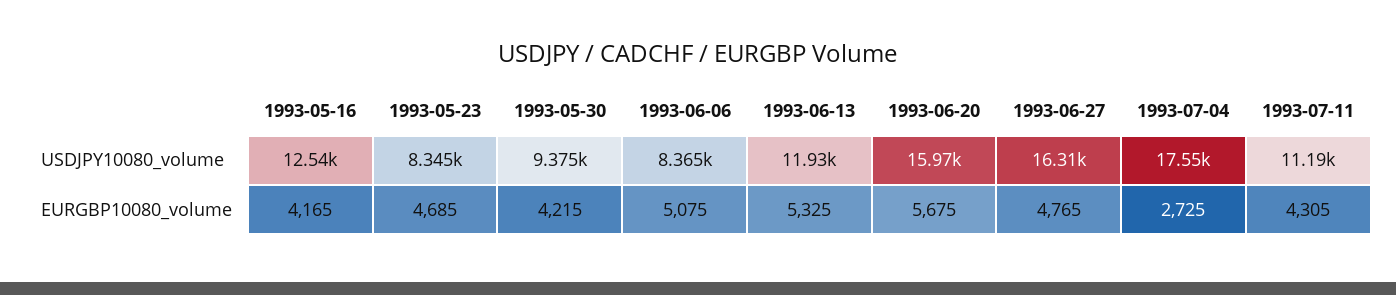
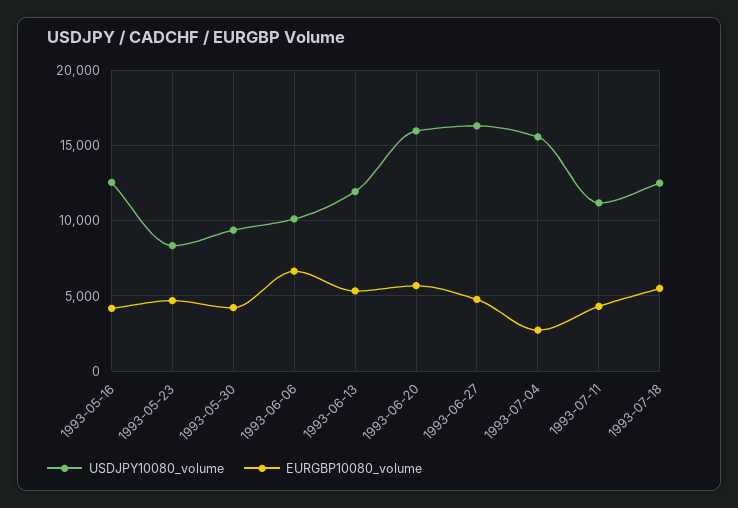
USDJPY10080_volume, 1993-06-06: 8365 -> 10000
USDJPY10080_volume, 1993-07-04: 17550 -> 15500
EURGBP10080_volume, 1993-06-06: 5075 -> 6500
USDJPY10080_volume, 1993-07-18: none -> 12500
EURGBP10080_volume, 1993-07-18: none -> 5500

